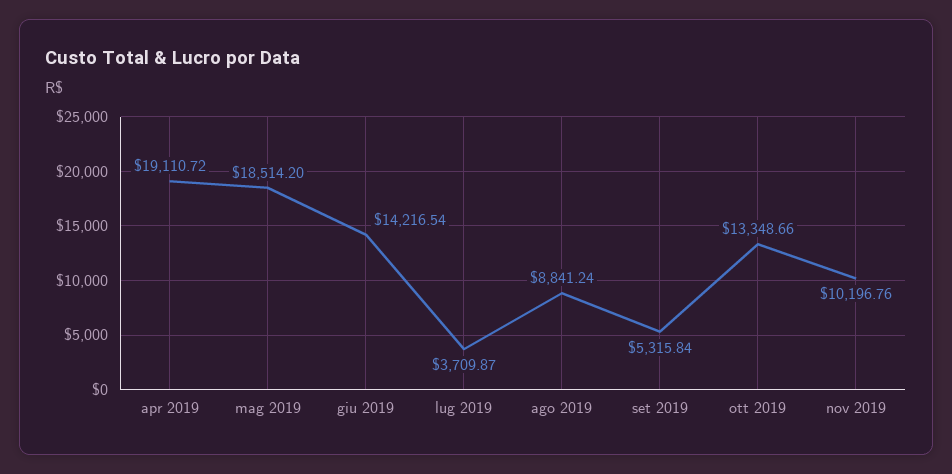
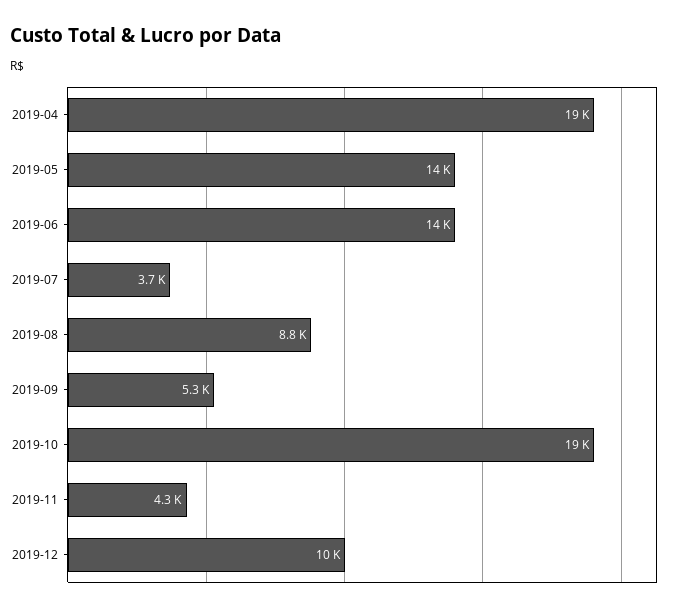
mag 2019: 18514.2 -> 14000
ott 2019: 13348.66 -> 19000
nov 2019: 10196.76 -> 4300
2019-12: none -> 10000

